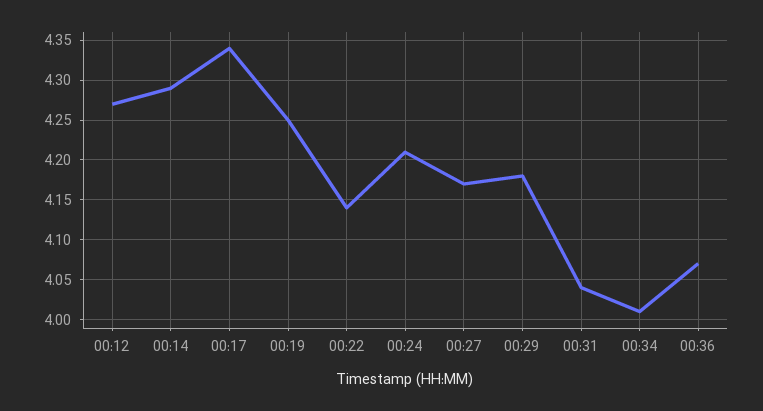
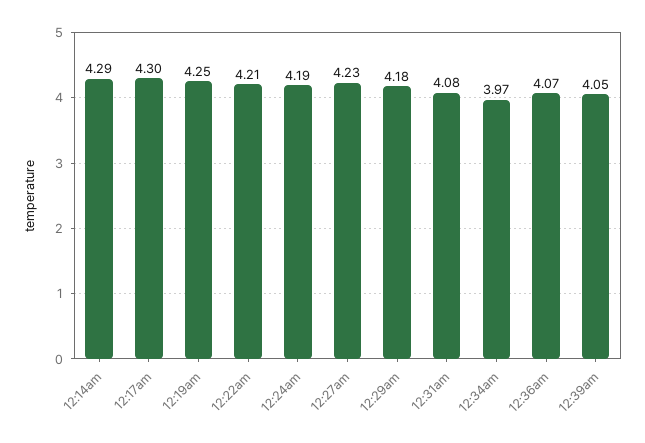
00:12: 4.27 -> none
00:17: 4.34 -> 4.3
00:22: 4.14 -> 4.21
00:24: 4.21 -> 4.19
00:27: 4.17 -> 4.23
00:31: 4.04 -> 4.08
00:34: 4.01 -> 3.97
12:39am: none -> 4.05

